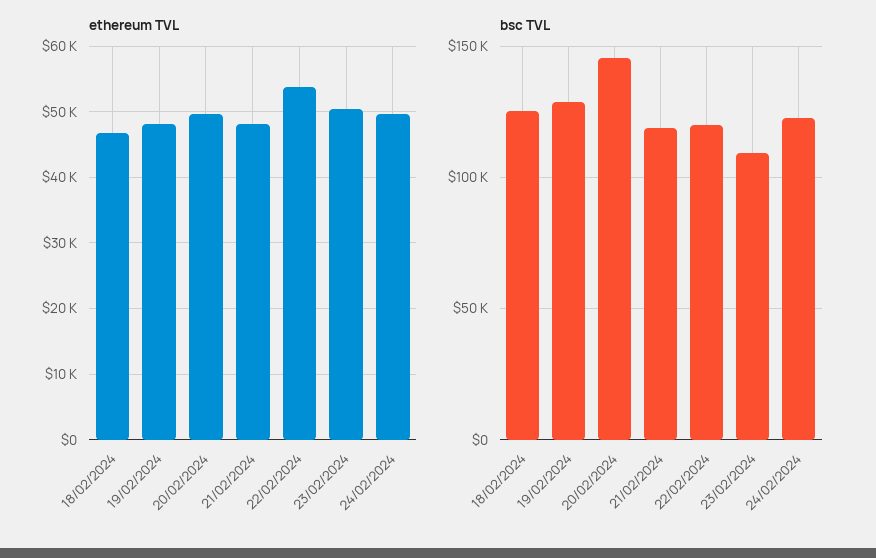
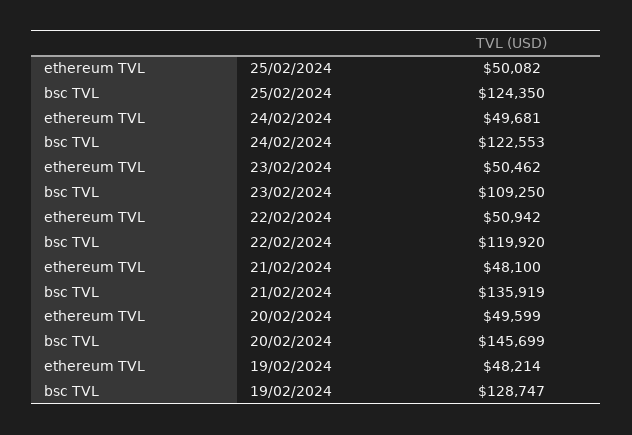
ethereum TVL, 18/02/2024: 47000 -> none
ethereum TVL, 22/02/2024: 54000 -> 50942
bsc TVL, 18/02/2024: 125000 -> none
bsc TVL, 21/02/2024: 120000 -> 135919
ethereum TVL, 25/02/2024: none -> 50082
bsc TVL, 25/02/2024: none -> 124350

